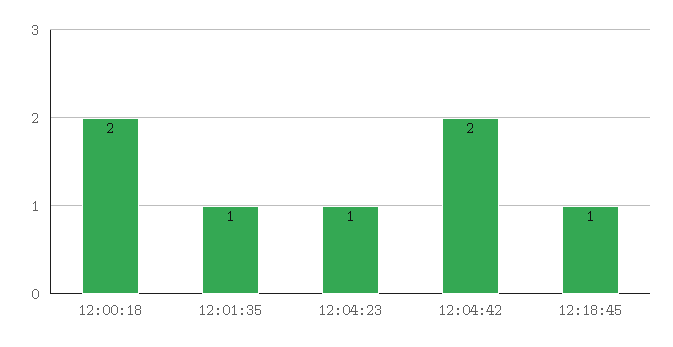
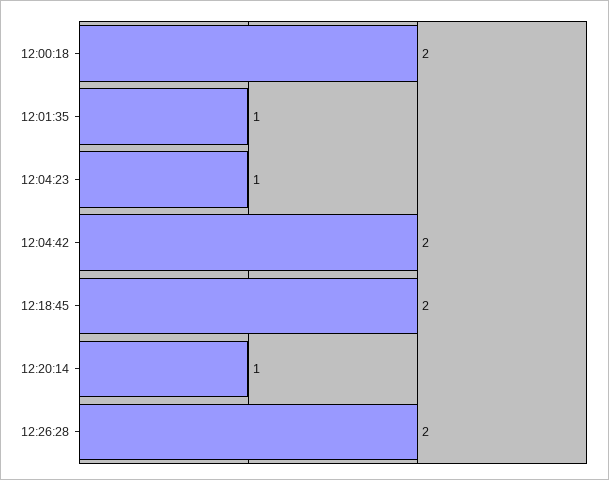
12:18:45: 1 -> 2
12:20:14: none -> 1
12:26:28: none -> 2

